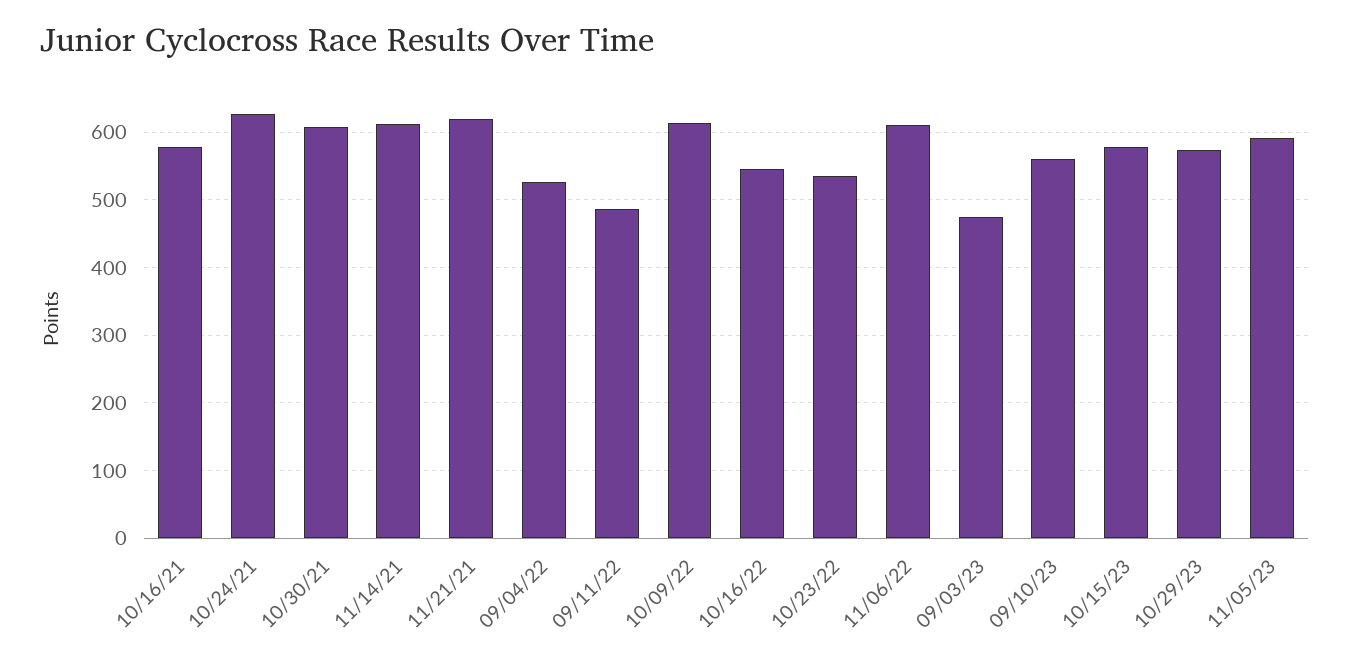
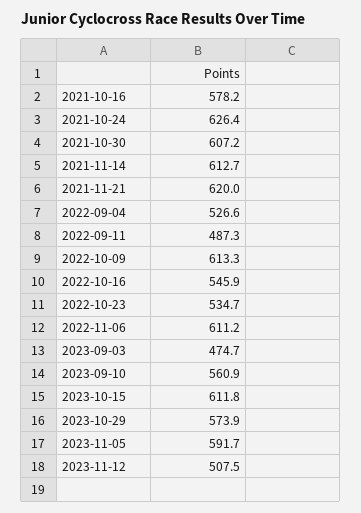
10/15/23: 580 -> 611.8
2023-11-12: none -> 507.5

